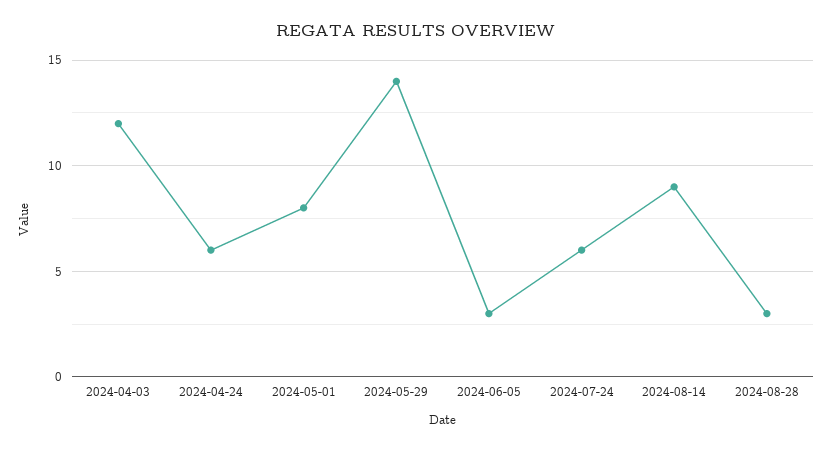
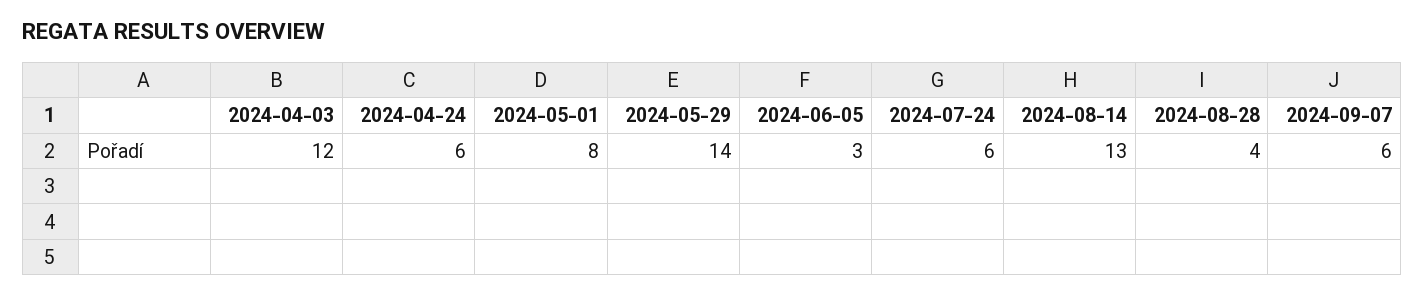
2024-08-14: 9 -> 13
2024-08-28: 3 -> 4
2024-09-07: none -> 6

